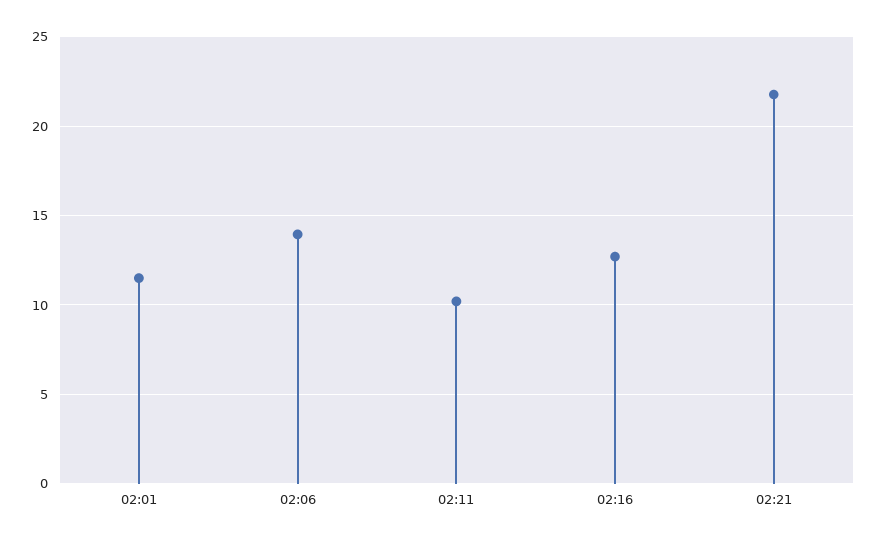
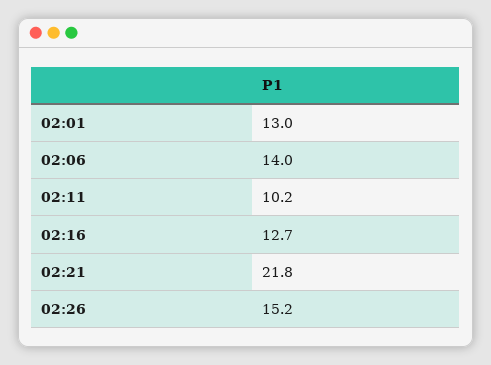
02:01: 11.5 -> 13
02:26: none -> 15.2

